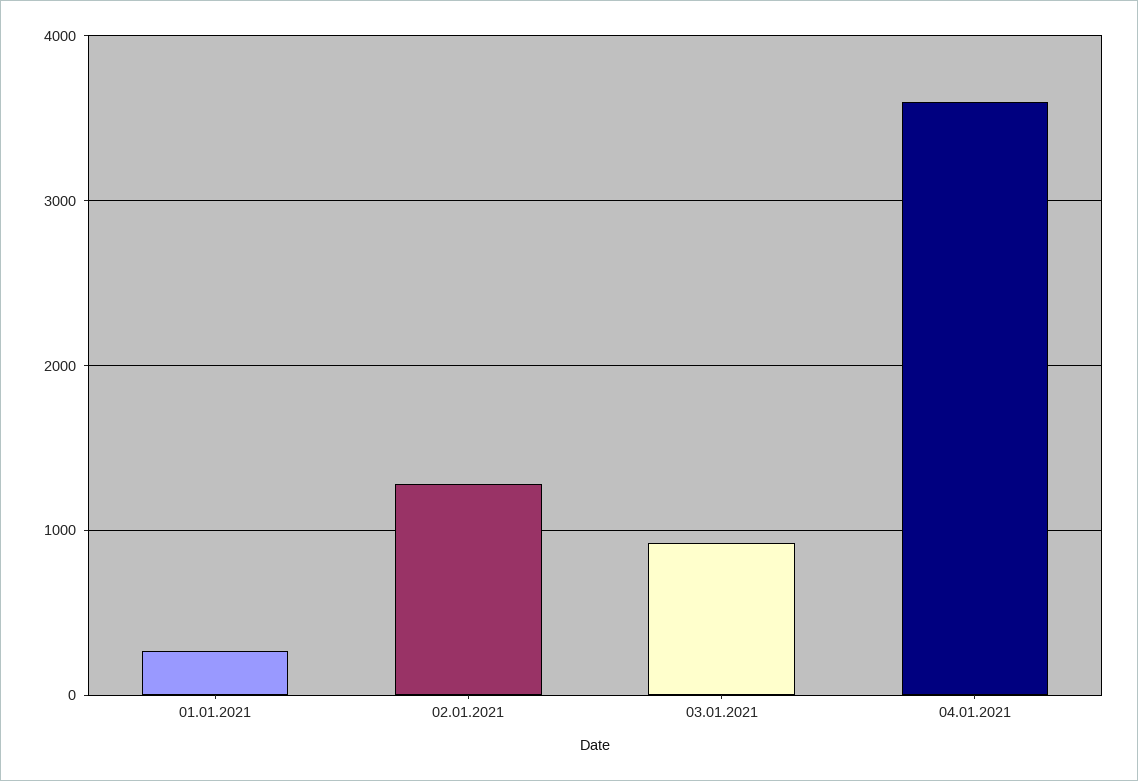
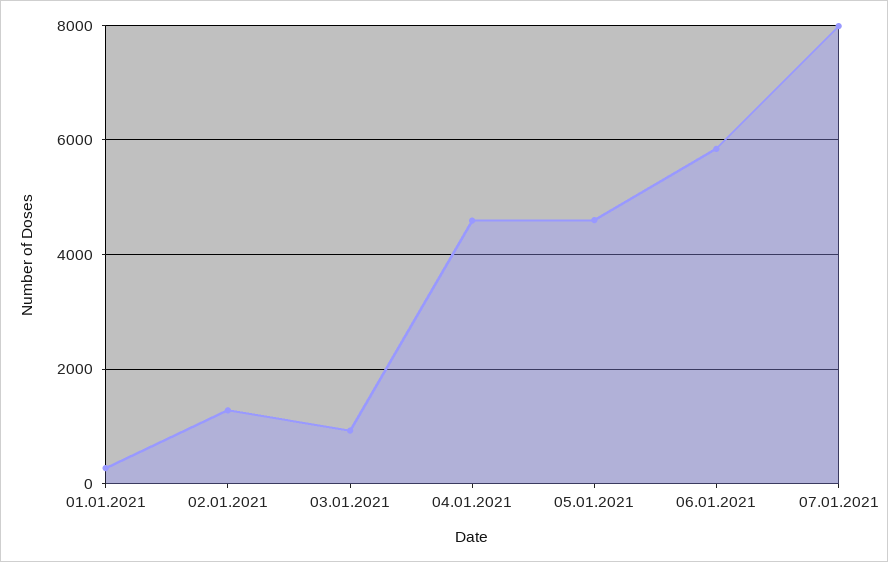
04.01.2021: 3600 -> 4600
05.01.2021: none -> 4600
06.01.2021: none -> 5800
07.01.2021: none -> 8000

